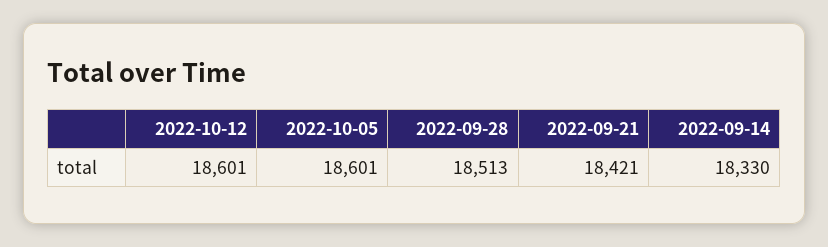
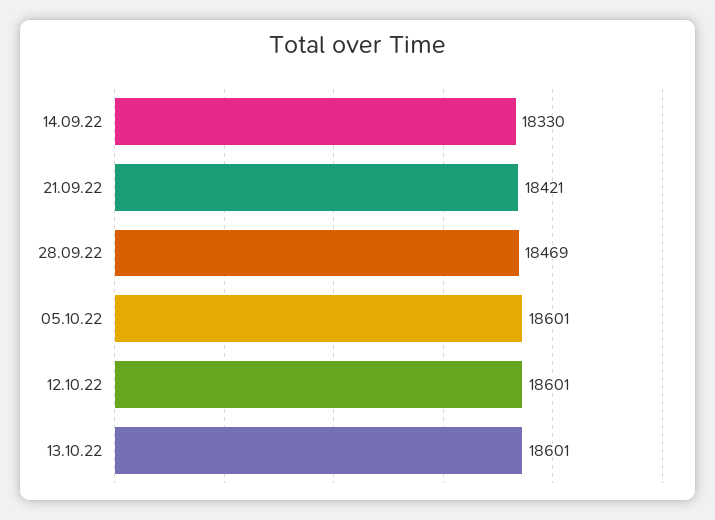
2022-09-28: 18513 -> 18469
13.10.22: none -> 18601

